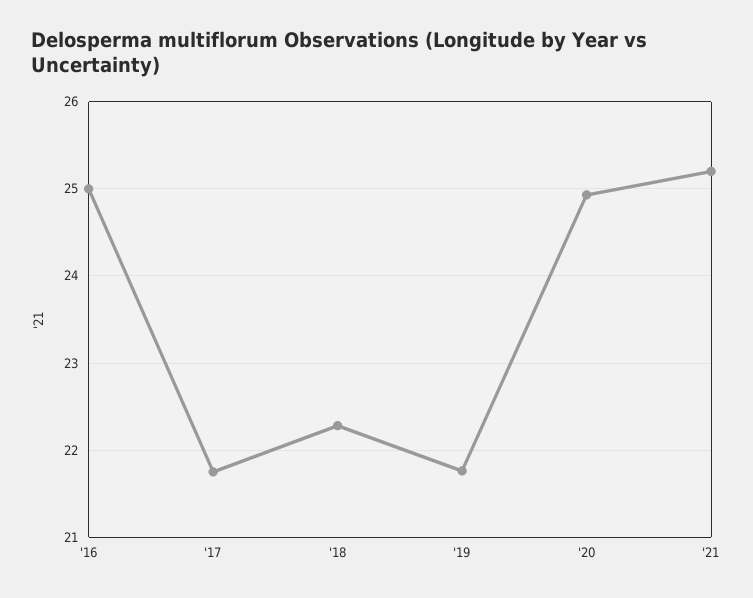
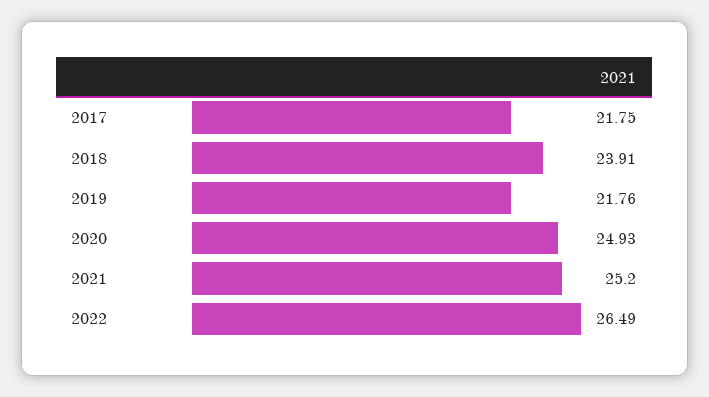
'16: 25 -> none
'18: 22.3 -> 23.91
2022: none -> 26.49

